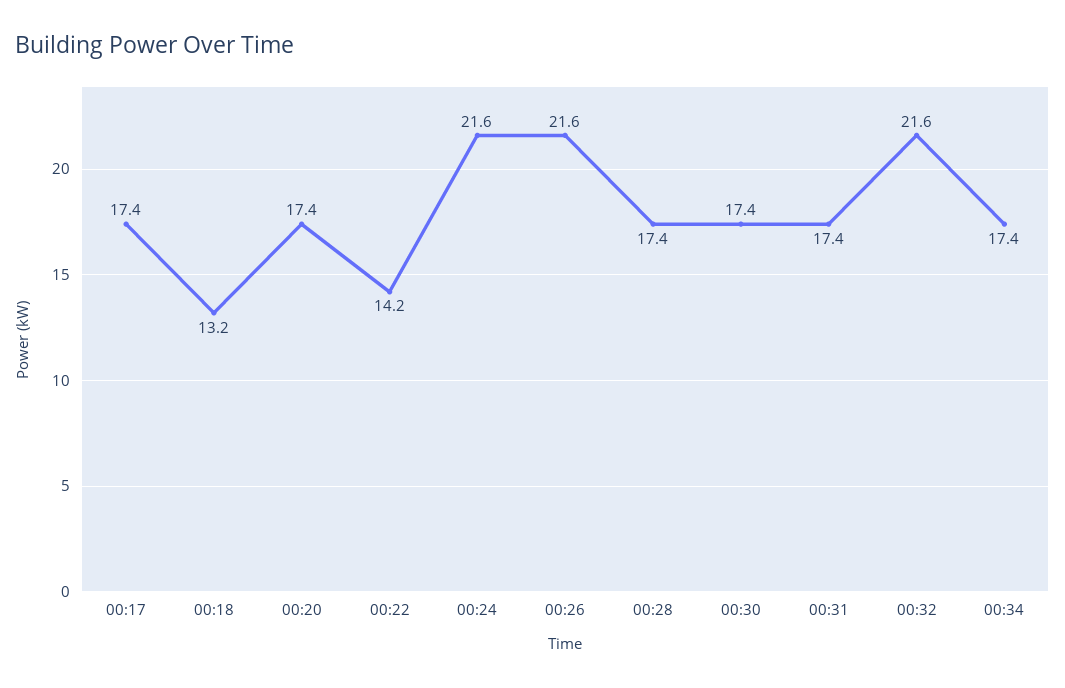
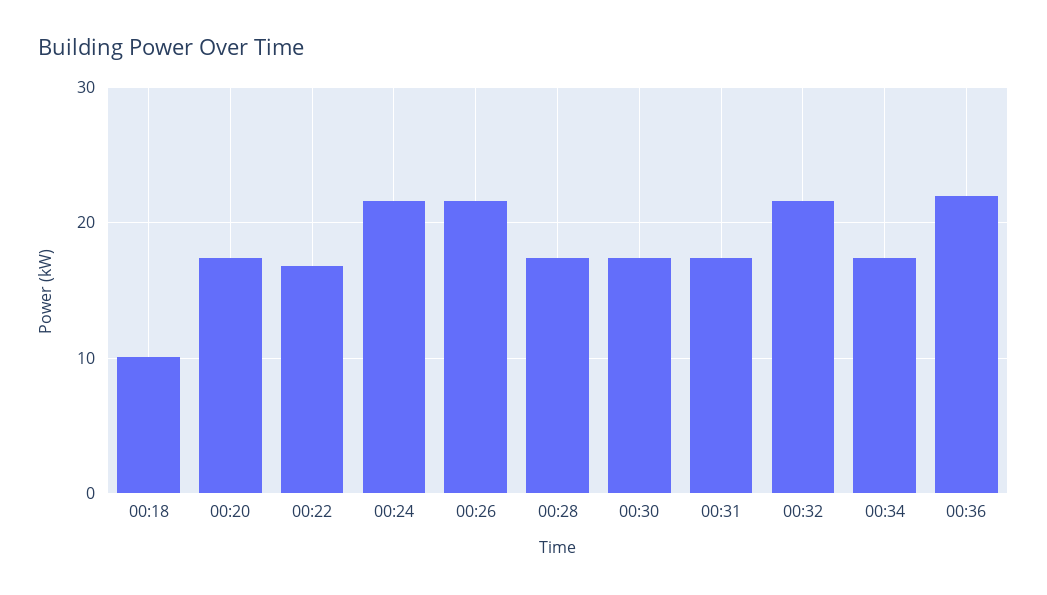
00:17: 17.4 -> none
00:18: 13.2 -> 10
00:22: 14.2 -> 17
00:36: none -> 22

